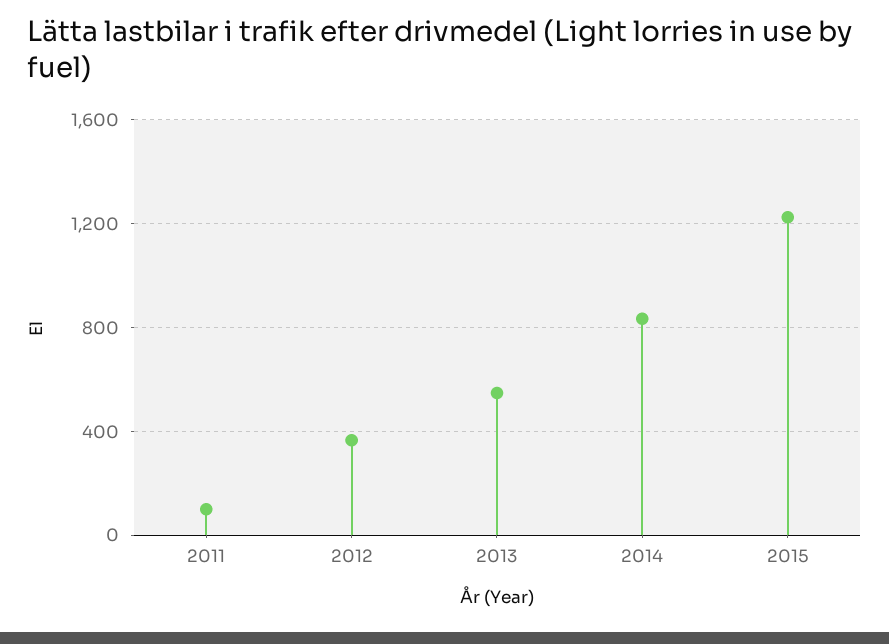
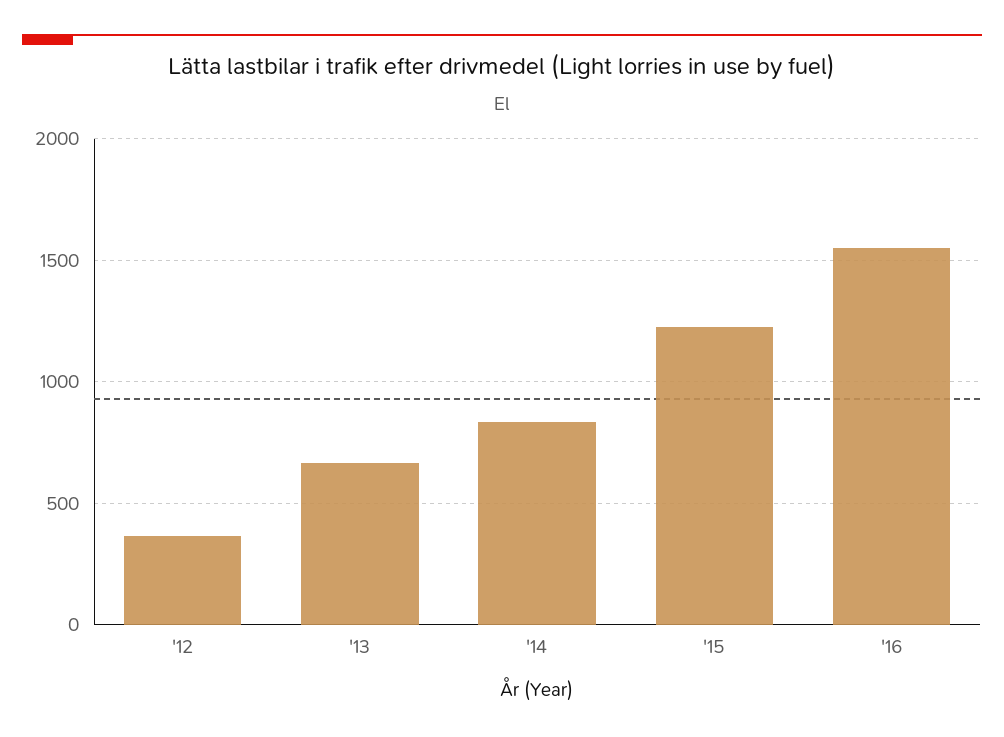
2011: 100 -> none
2013: 550 -> 650
'16: none -> 1550

